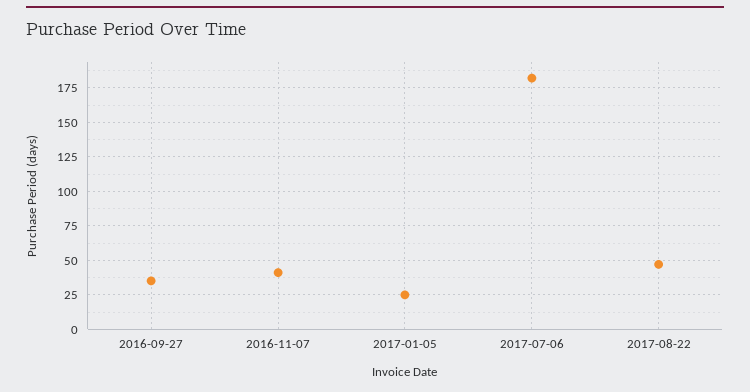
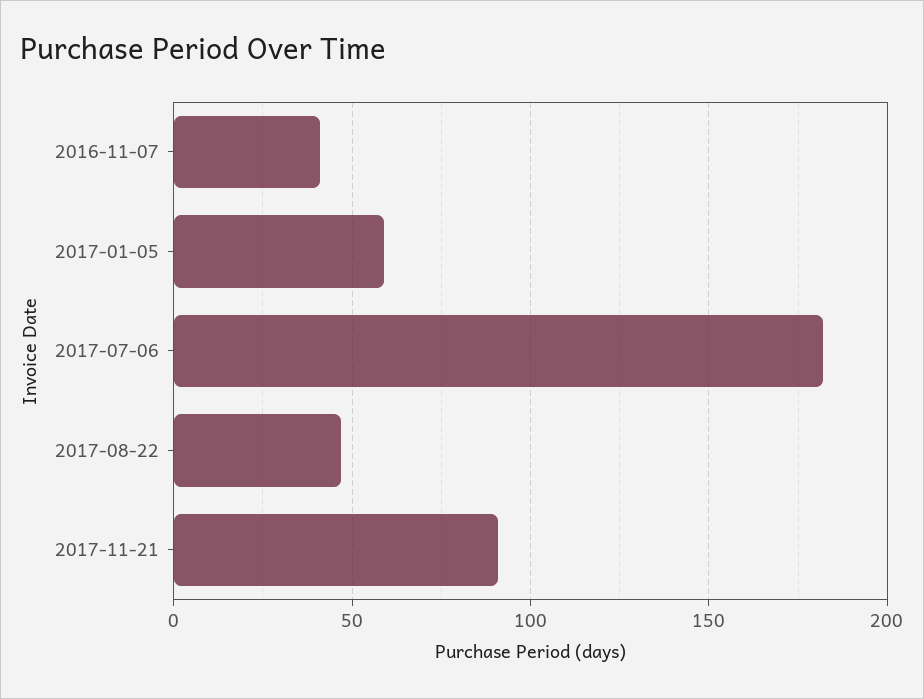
2016-09-27: 35 -> none
2017-01-05: 25 -> 60
2017-11-21: none -> 90

